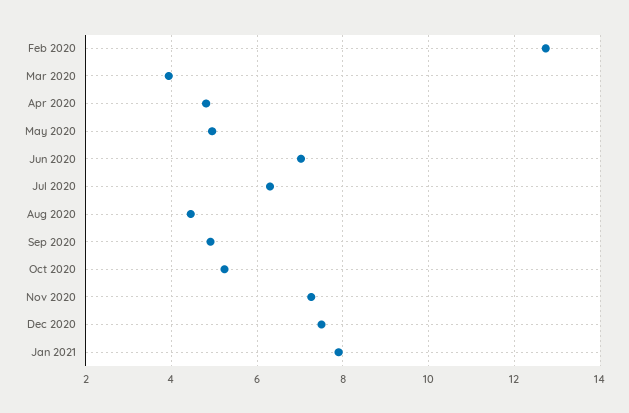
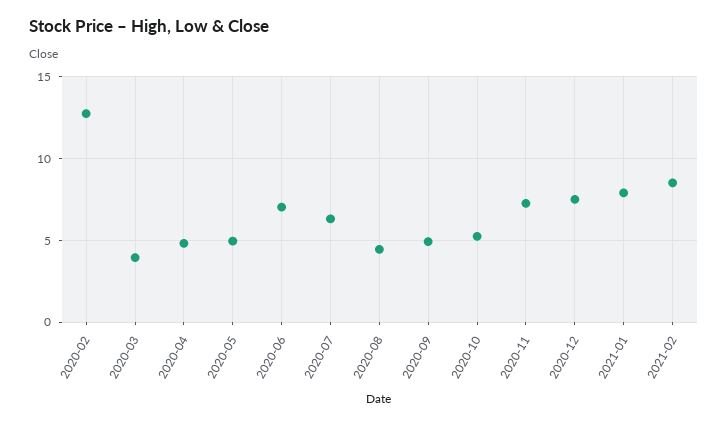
2021-02: none -> 8.5

